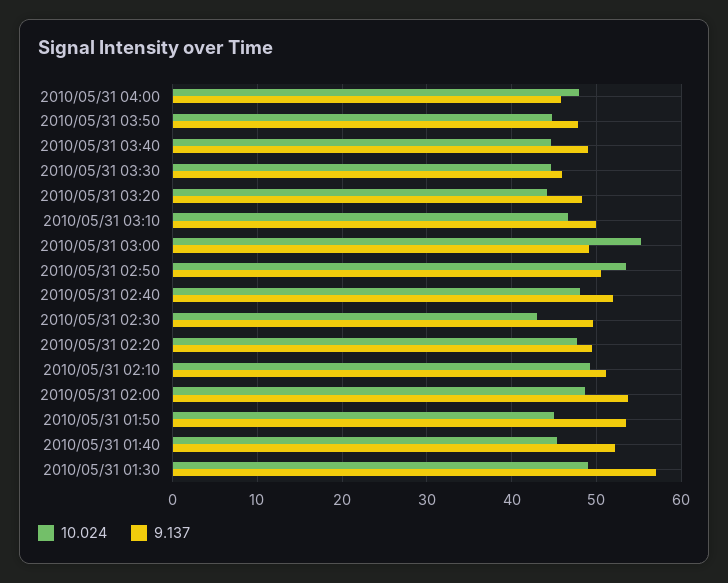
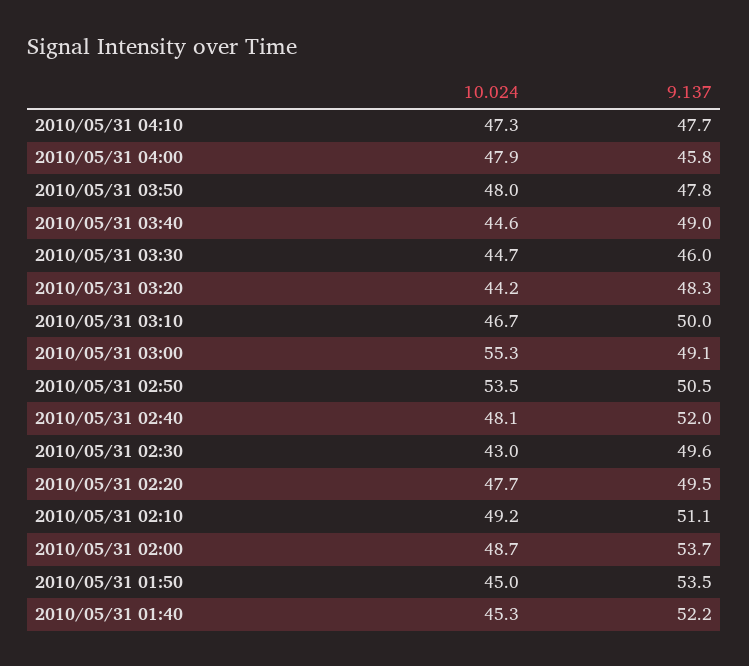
10.024, 2010/05/31 03:50: 45 -> 48
10.024, 2010/05/31 01:30: 49 -> none
9.137, 2010/05/31 01:30: 57 -> none
10.024, 2010/05/31 04:10: none -> 47.3
9.137, 2010/05/31 04:10: none -> 47.7

